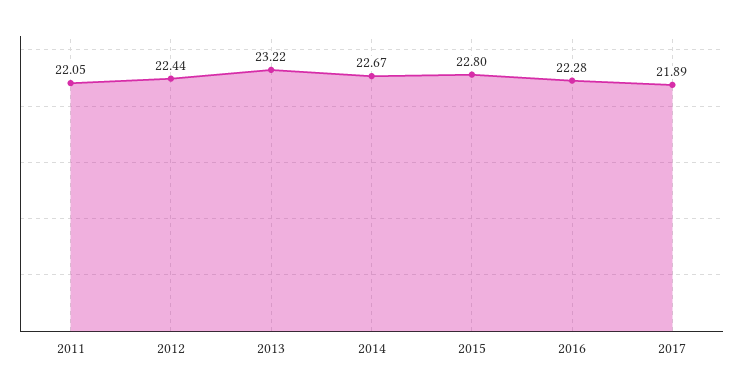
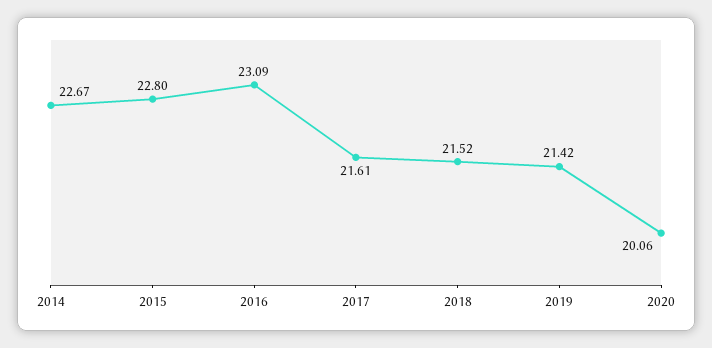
2011: 22.05 -> none
2012: 22.44 -> none
2013: 23.22 -> none
2016: 22.28 -> 23.09
2017: 21.89 -> 21.61
2018: none -> 21.52
2019: none -> 21.42
2020: none -> 20.06

